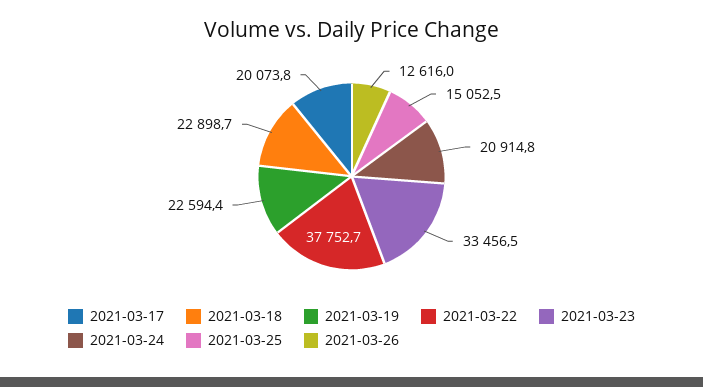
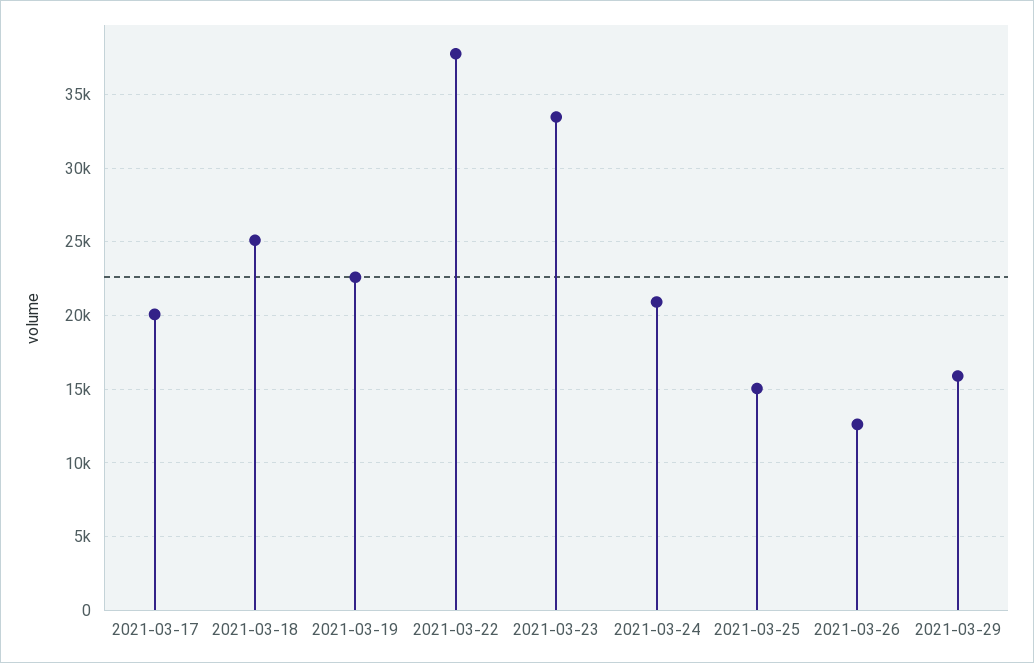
2021-03-18: 22898.7 -> 25000
2021-03-29: none -> 16000

